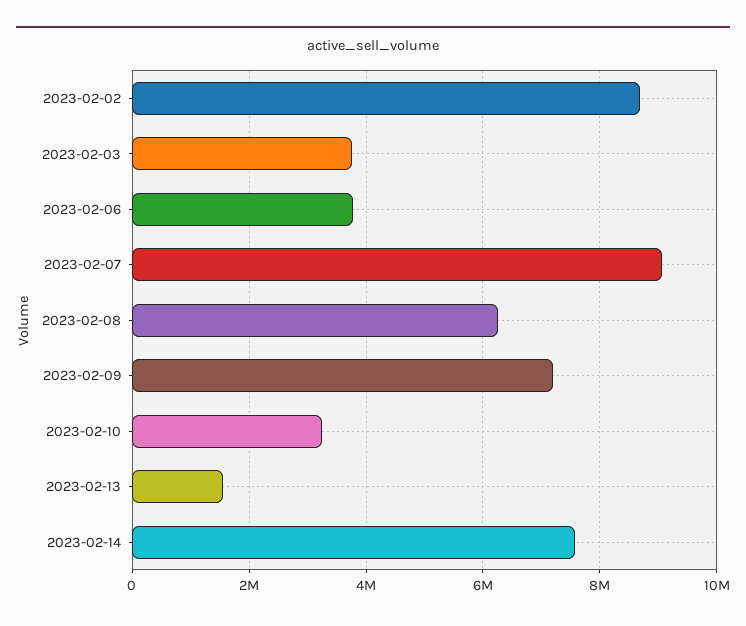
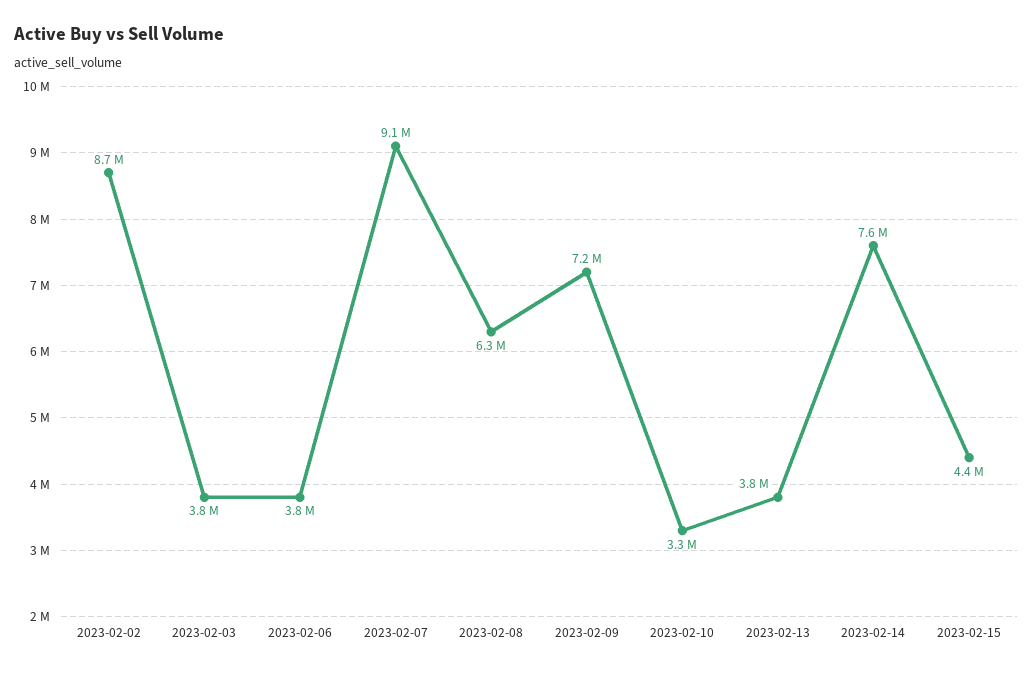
2023-02-13: 1600000 -> 3800000
2023-02-15: none -> 4400000

